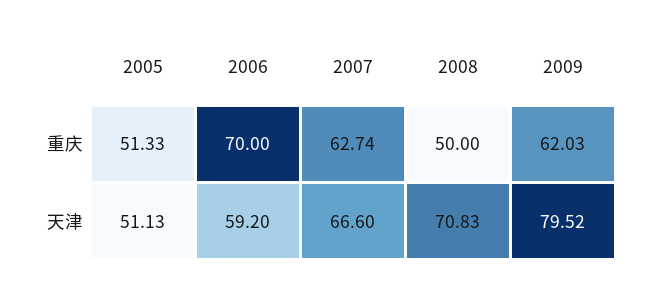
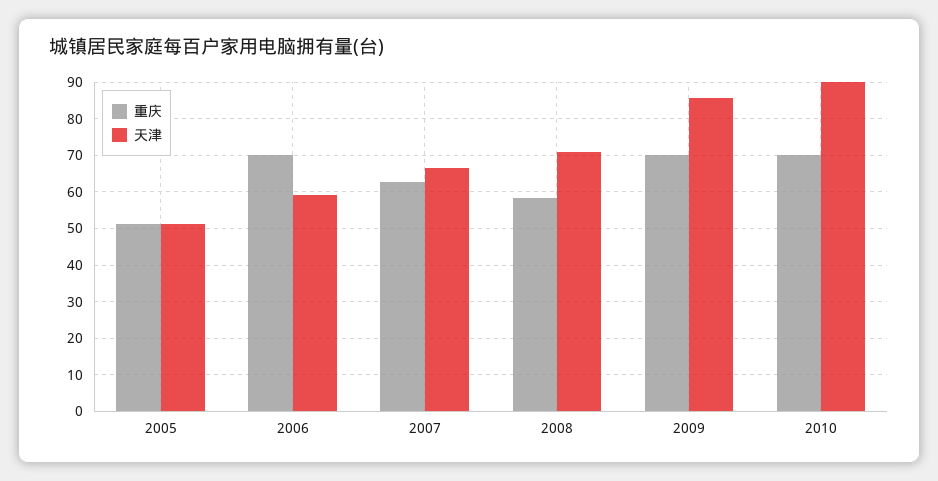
重庆, 2008: 50 -> 58
重庆, 2009: 62.03 -> 70
天津, 2009: 79.52 -> 86
重庆, 2010: none -> 70
天津, 2010: none -> 90

